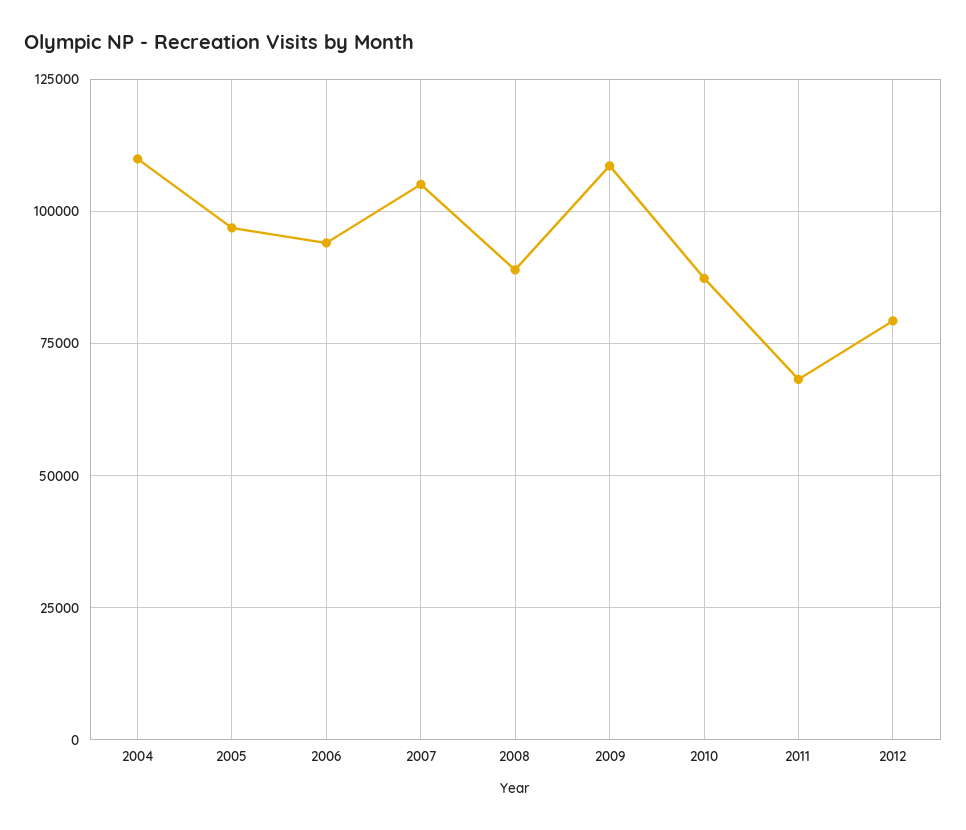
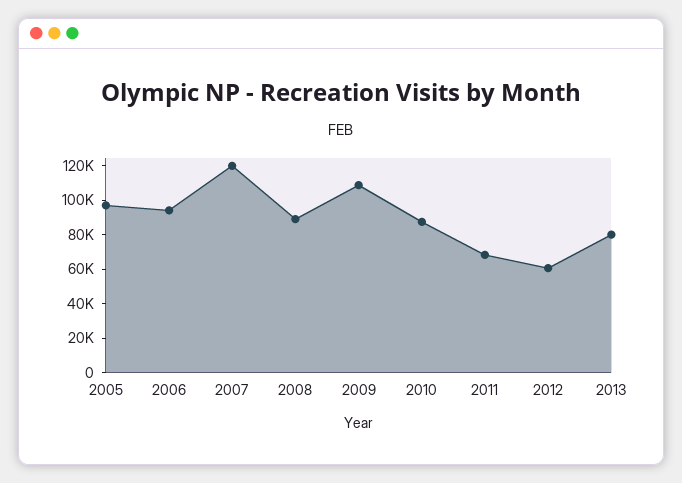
2004: 110000 -> none
2007: 105000 -> 120000
2012: 80000 -> 60000
2013: none -> 80000

